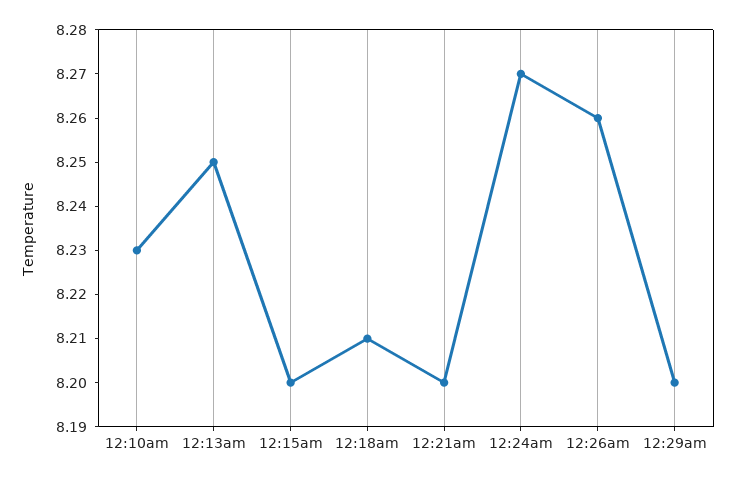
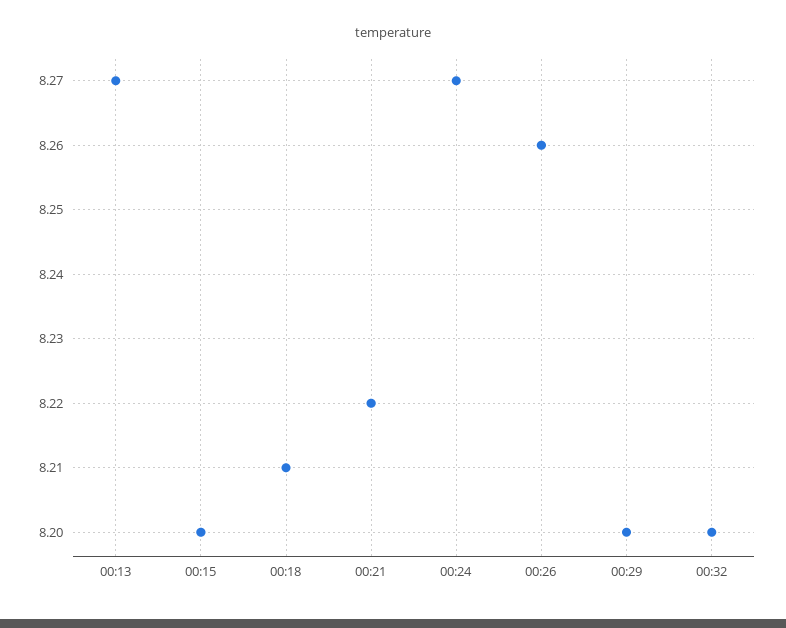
12:10am: 8.23 -> none
12:13am: 8.25 -> 8.27
12:21am: 8.2 -> 8.22
00:32: none -> 8.2

